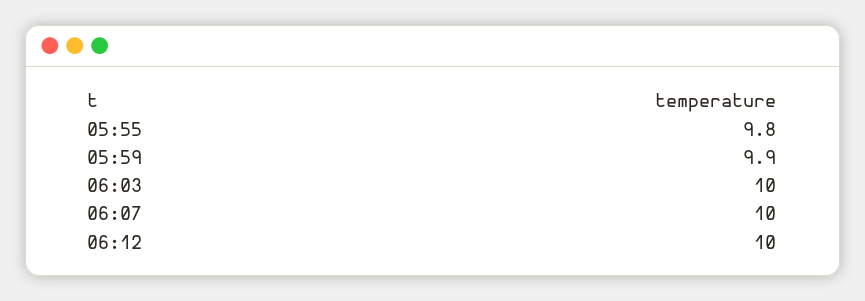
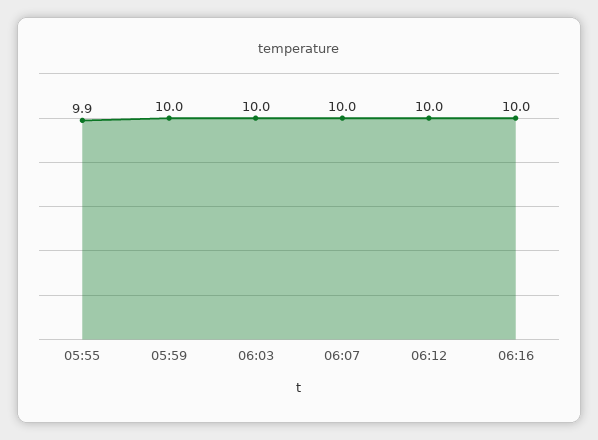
05:55: 9.8 -> 9.9
05:59: 9.9 -> 10
06:16: none -> 10

